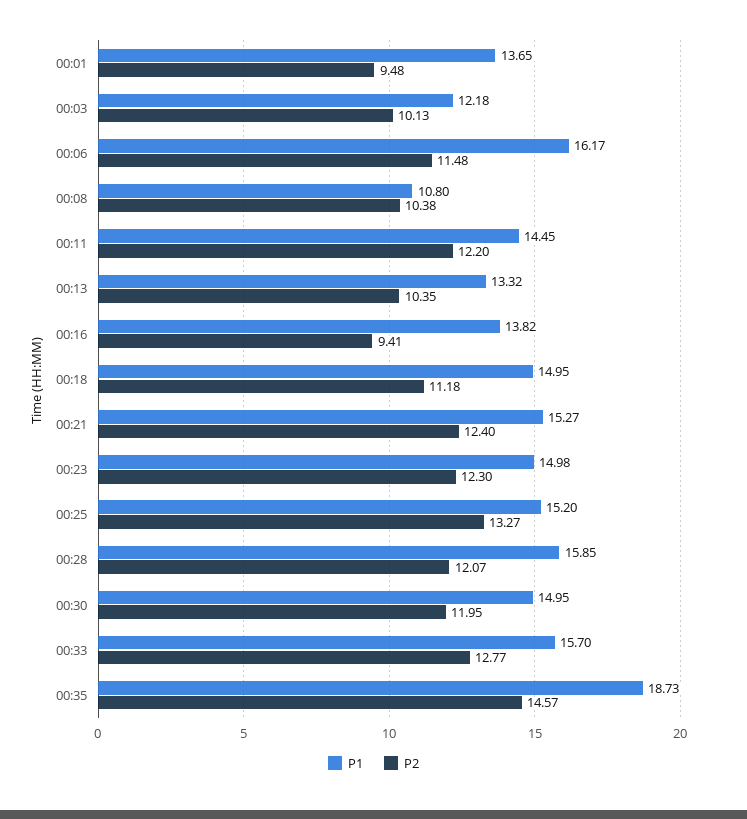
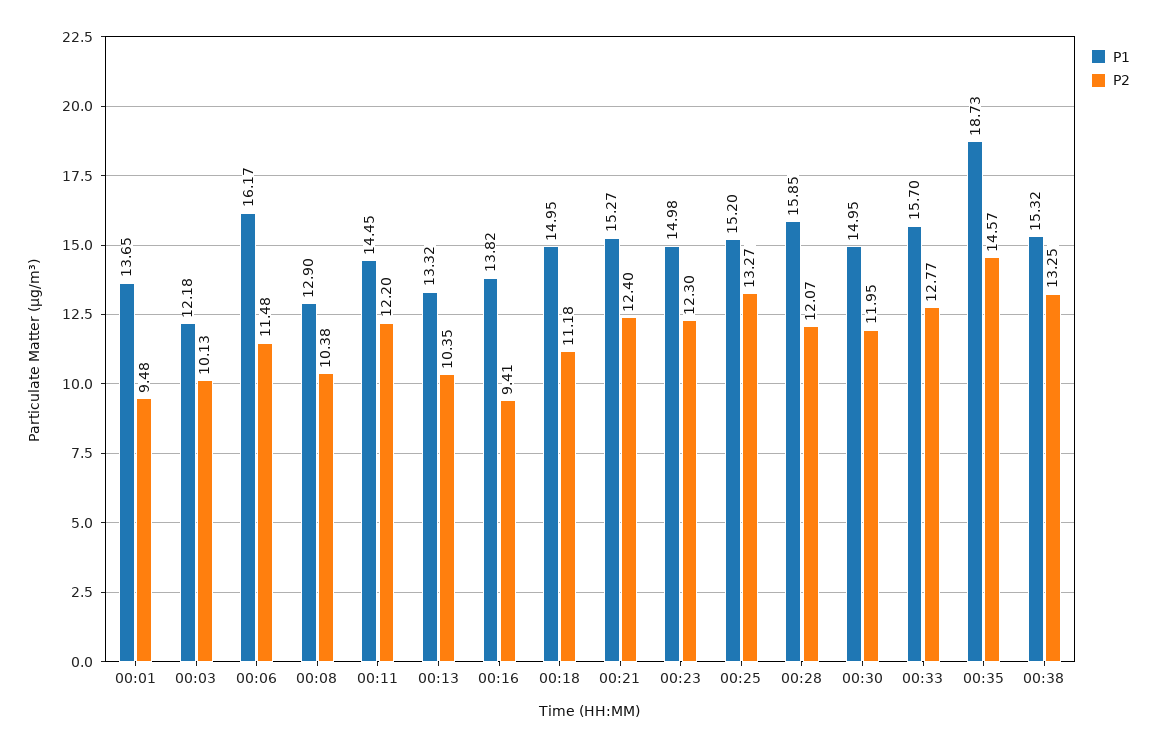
P1, 00:08: 10.8 -> 12.9
P1, 00:38: none -> 15.32
P2, 00:38: none -> 13.25

